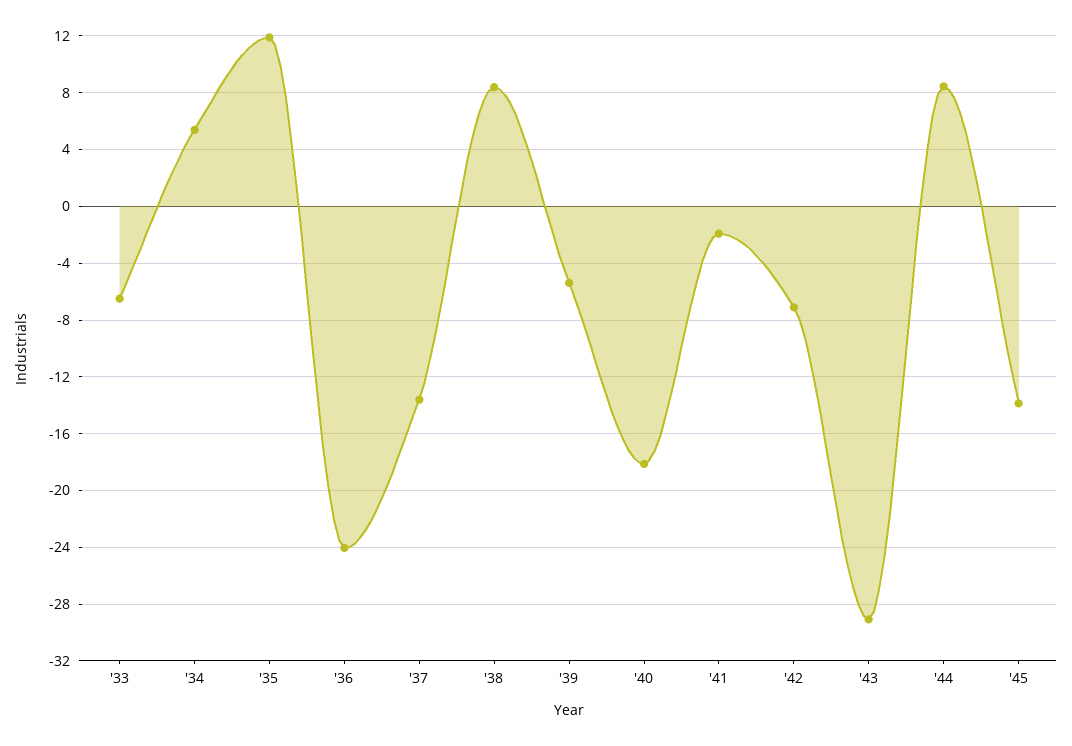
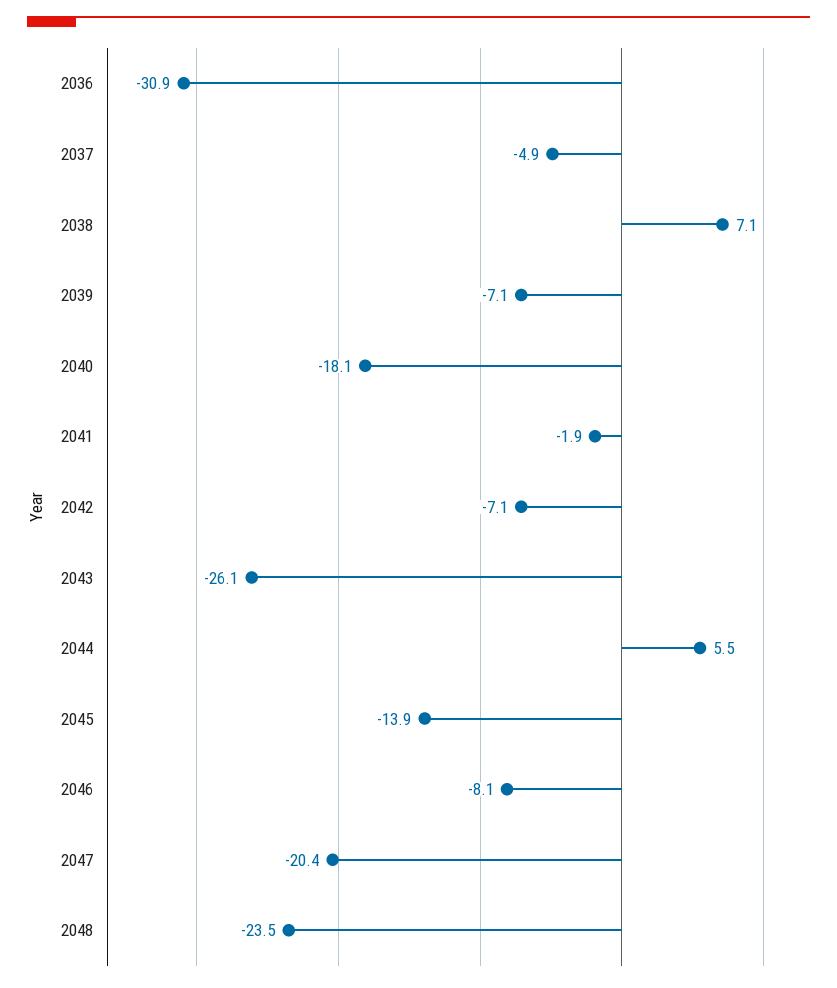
'33: -6.5 -> none
'34: 5.5 -> none
'35: 12 -> none
'36: -24 -> -30.9
'37: -13.5 -> -4.9
'38: 8.5 -> 7.1
'39: -5.5 -> -7.1
'43: -29 -> -26.1
'44: 8.5 -> 5.5
2046: none -> -8.1
2047: none -> -20.4
2048: none -> -23.5

